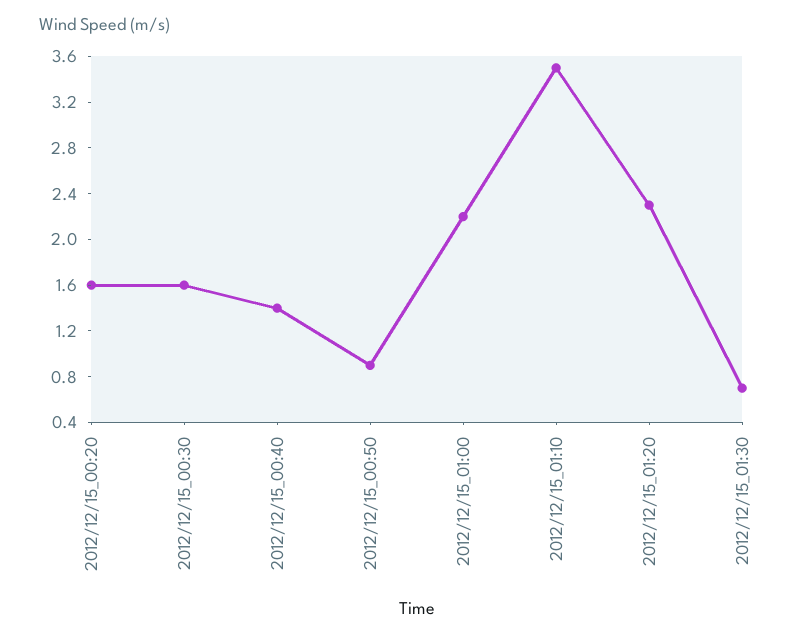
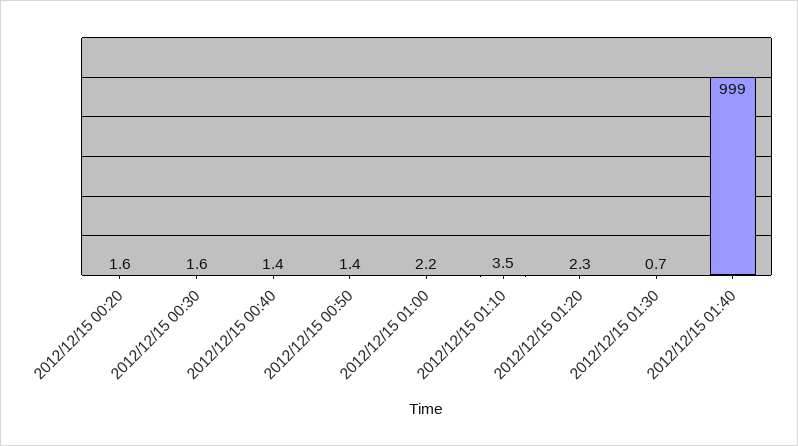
2012/12/15_00:50: 0.9 -> 1.4
2012/12/15 01:40: none -> 999

